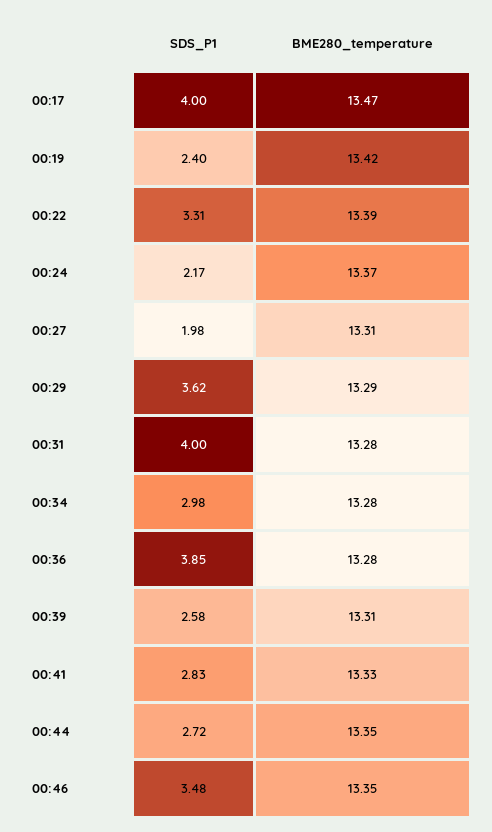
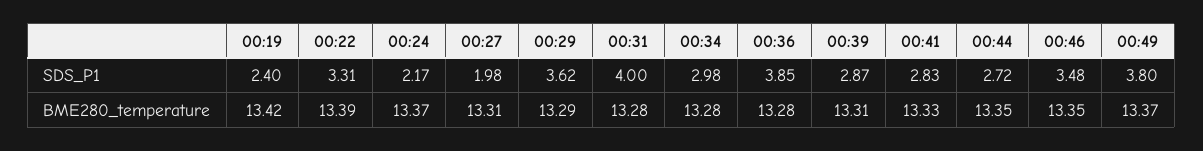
SDS_P1, 00:17: 4 -> none
BME280_temperature, 00:17: 13.47 -> none
SDS_P1, 00:39: 2.58 -> 2.87
SDS_P1, 00:49: none -> 3.8
BME280_temperature, 00:49: none -> 13.37

